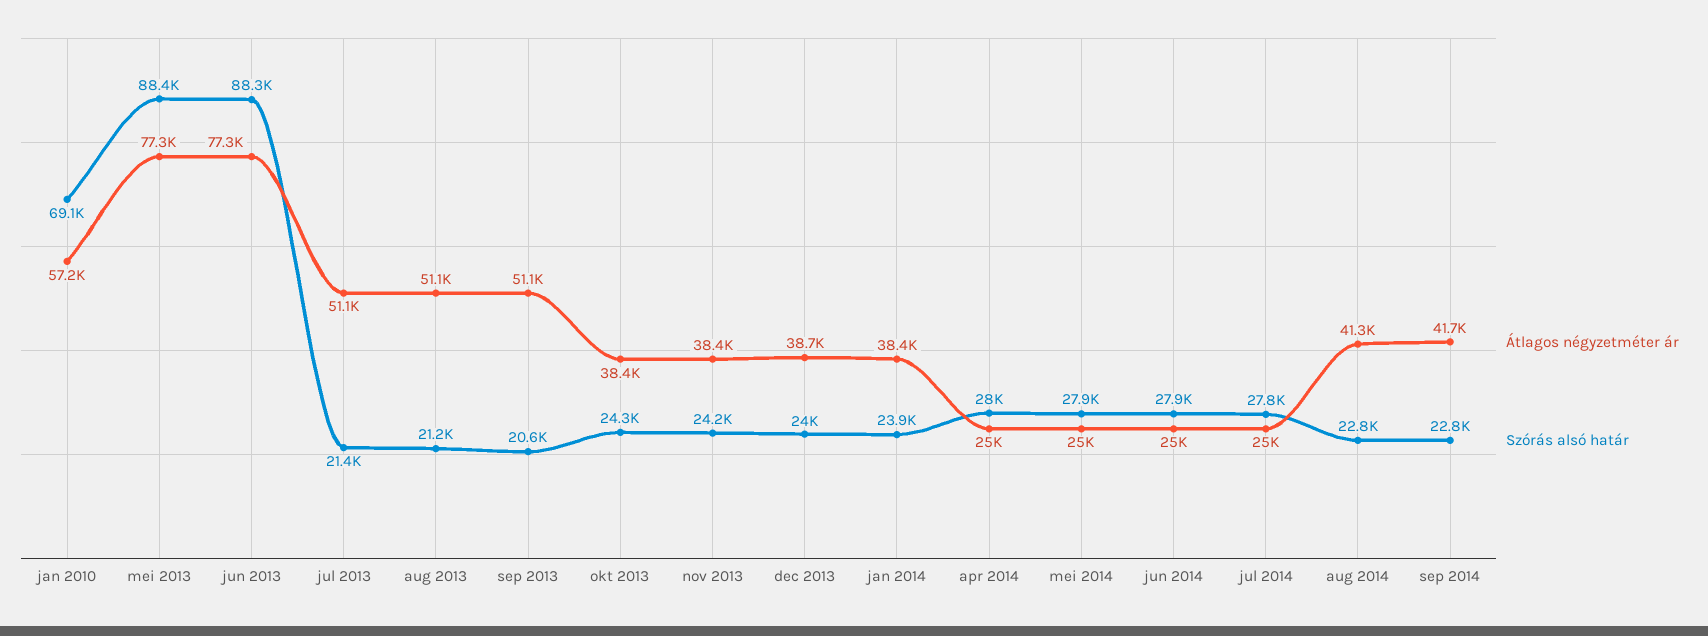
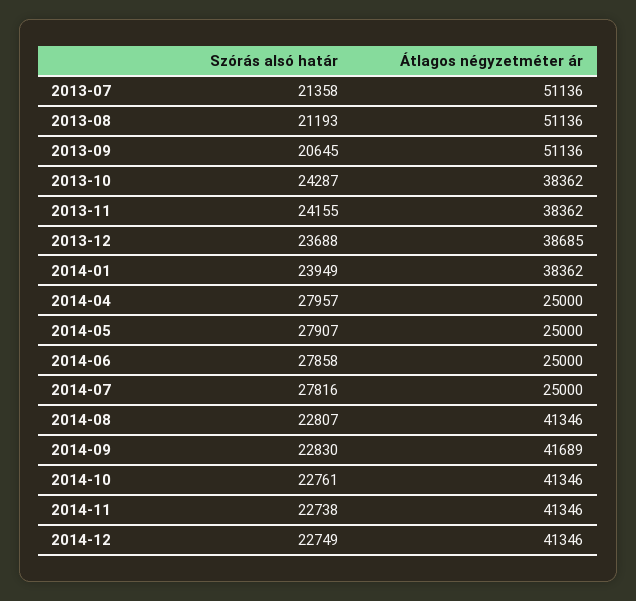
Átlagos négyzetméter ár, jan 2010: 57200 -> none
Szórás alsó határ, jan 2010: 69100 -> none
Átlagos négyzetméter ár, mei 2013: 77300 -> none
Szórás alsó határ, mei 2013: 88400 -> none
Átlagos négyzetméter ár, jun 2013: 77300 -> none
Szórás alsó határ, jun 2013: 88300 -> none
Szórás alsó határ, dec 2013: 24000 -> 23688
Szórás alsó határ, 2014-10: none -> 22761
Átlagos négyzetméter ár, 2014-10: none -> 41346
Szórás alsó határ, 2014-11: none -> 22738
Átlagos négyzetméter ár, 2014-11: none -> 41346
Szórás alsó határ, 2014-12: none -> 22749
Átlagos négyzetméter ár, 2014-12: none -> 41346

